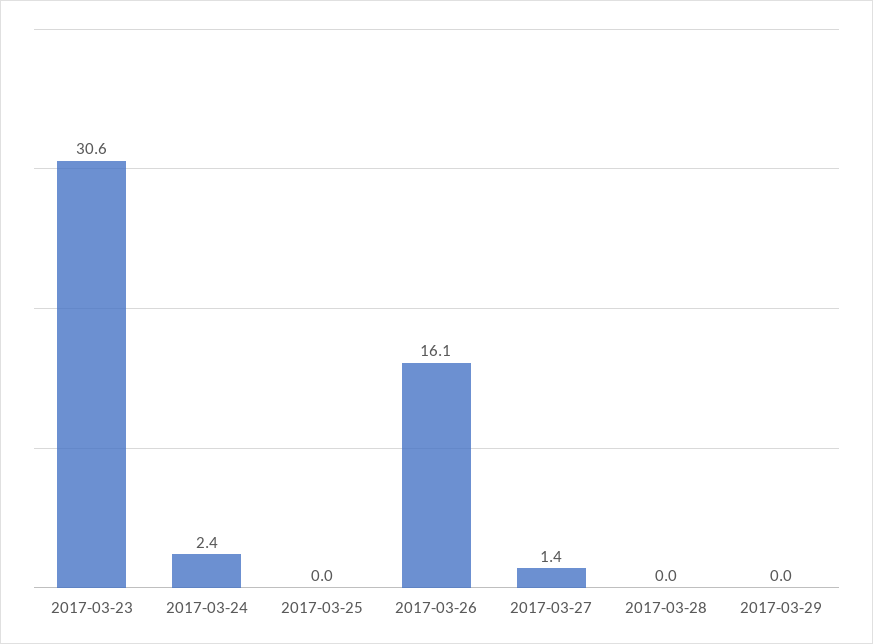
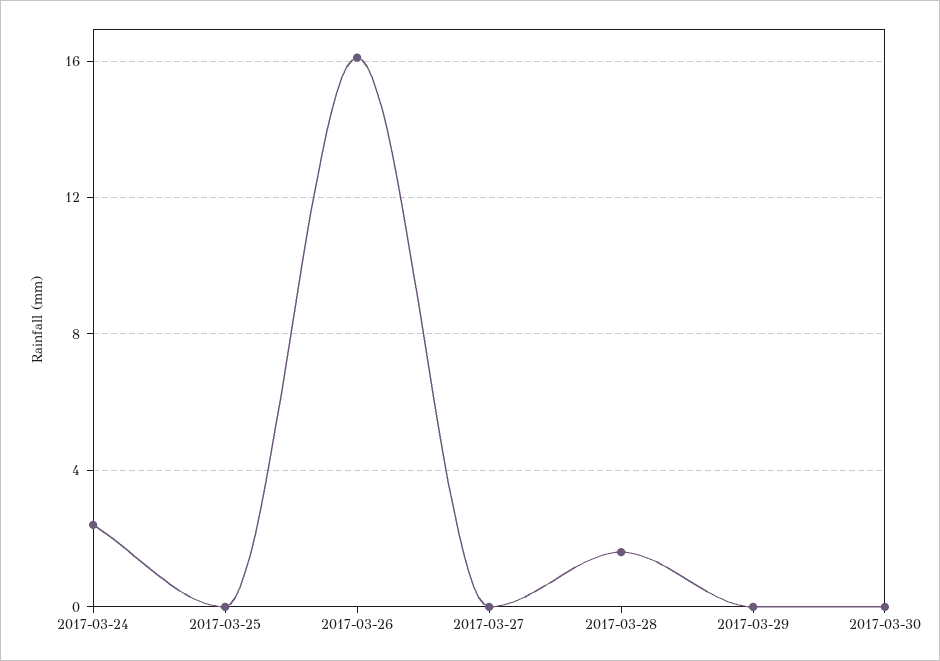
2017-03-23: 30.6 -> none
2017-03-27: 1.4 -> 0
2017-03-28: 0 -> 1.5
2017-03-30: none -> 0

